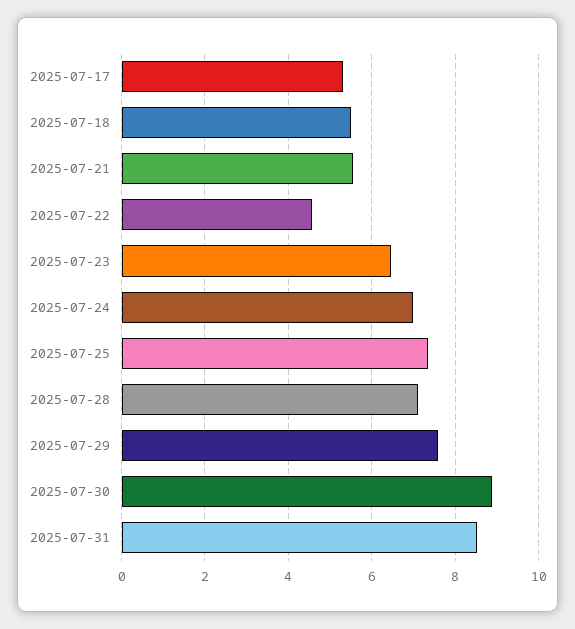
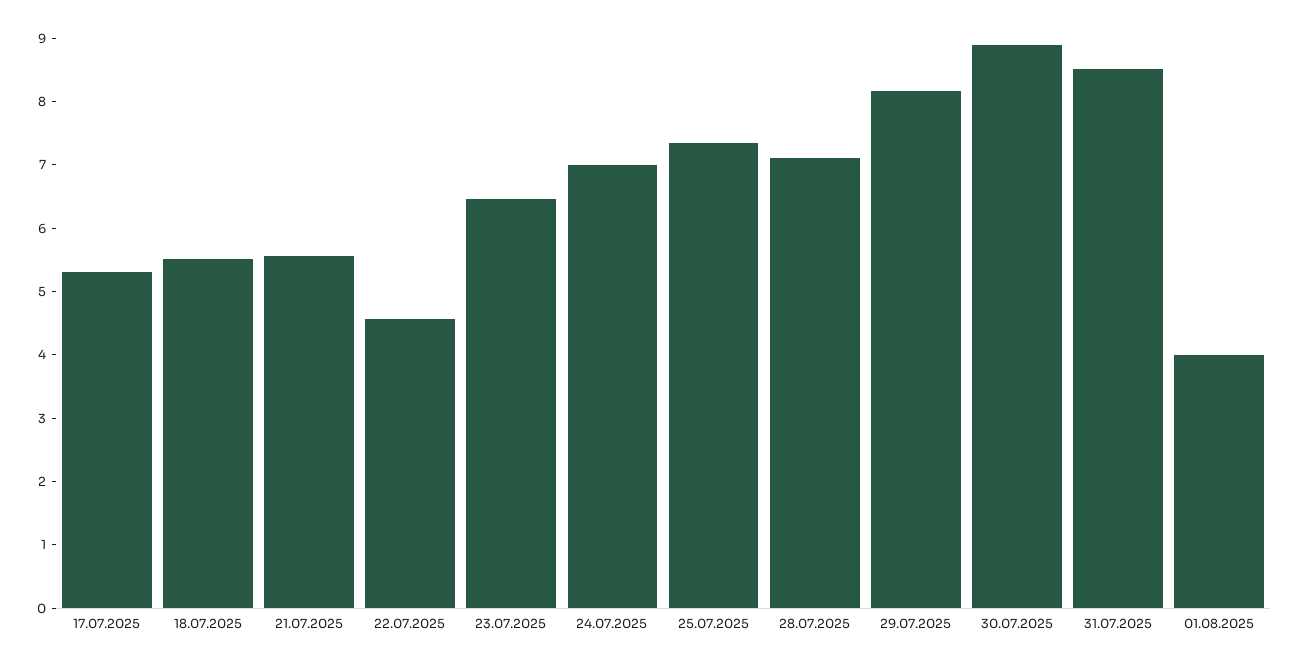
2025-07-29: 7.6 -> 8.2
01.08.2025: none -> 4

